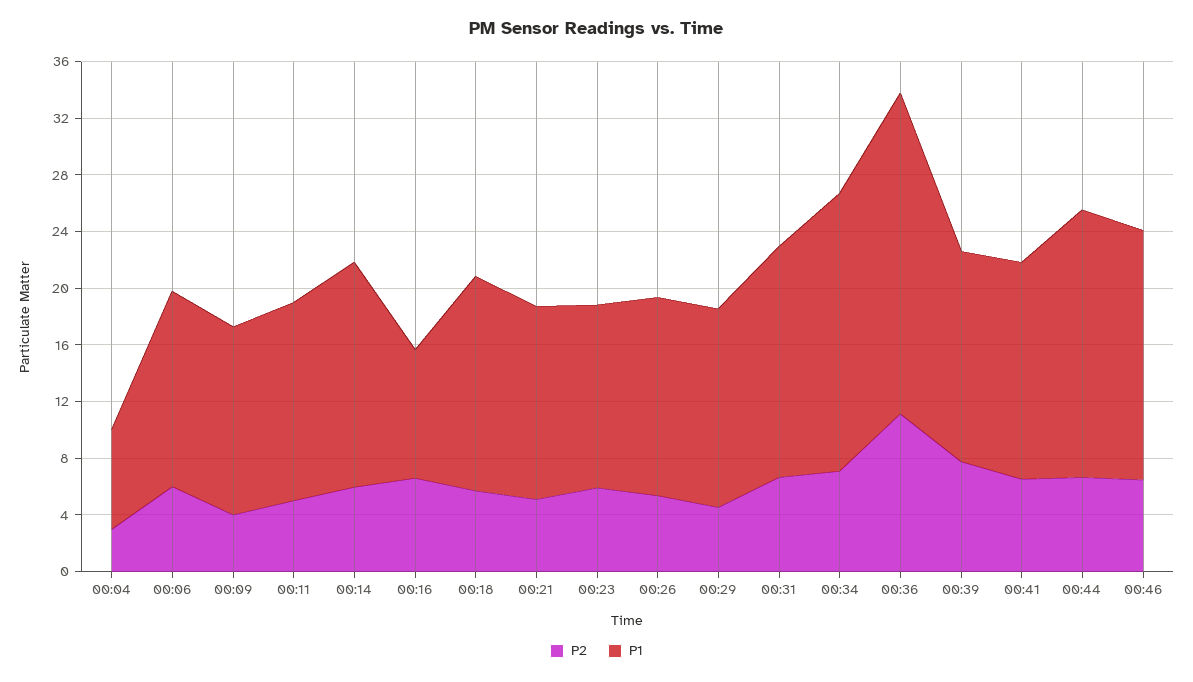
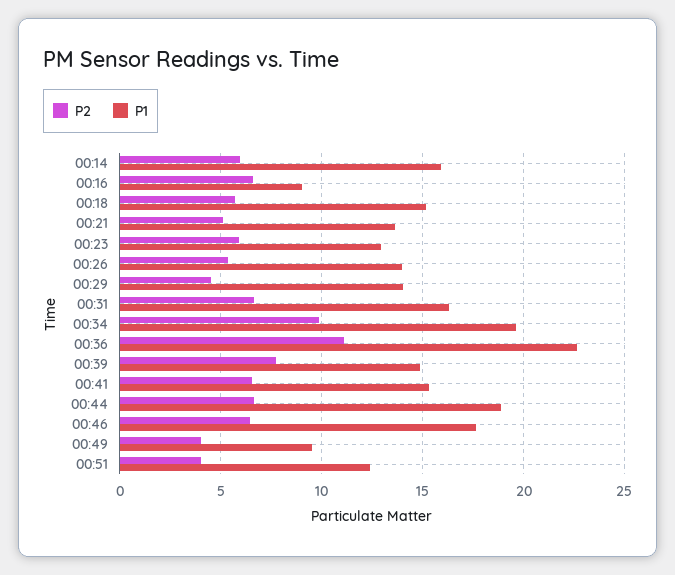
P2, 00:04: 3 -> none
P1, 00:04: 7 -> none
P2, 00:06: 6 -> none
P1, 00:06: 14 -> none
P2, 00:09: 4 -> none
P1, 00:09: 13 -> none
P2, 00:11: 5 -> none
P1, 00:11: 14 -> none
P2, 00:34: 7 -> 10
P2, 00:49: none -> 4
P1, 00:49: none -> 9.5
P2, 00:51: none -> 4
P1, 00:51: none -> 12.5

